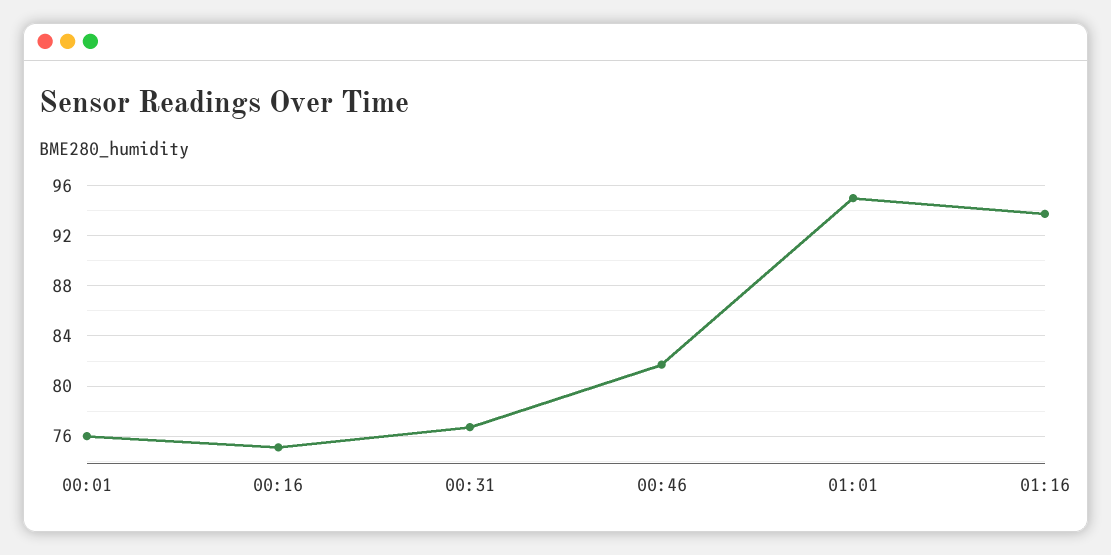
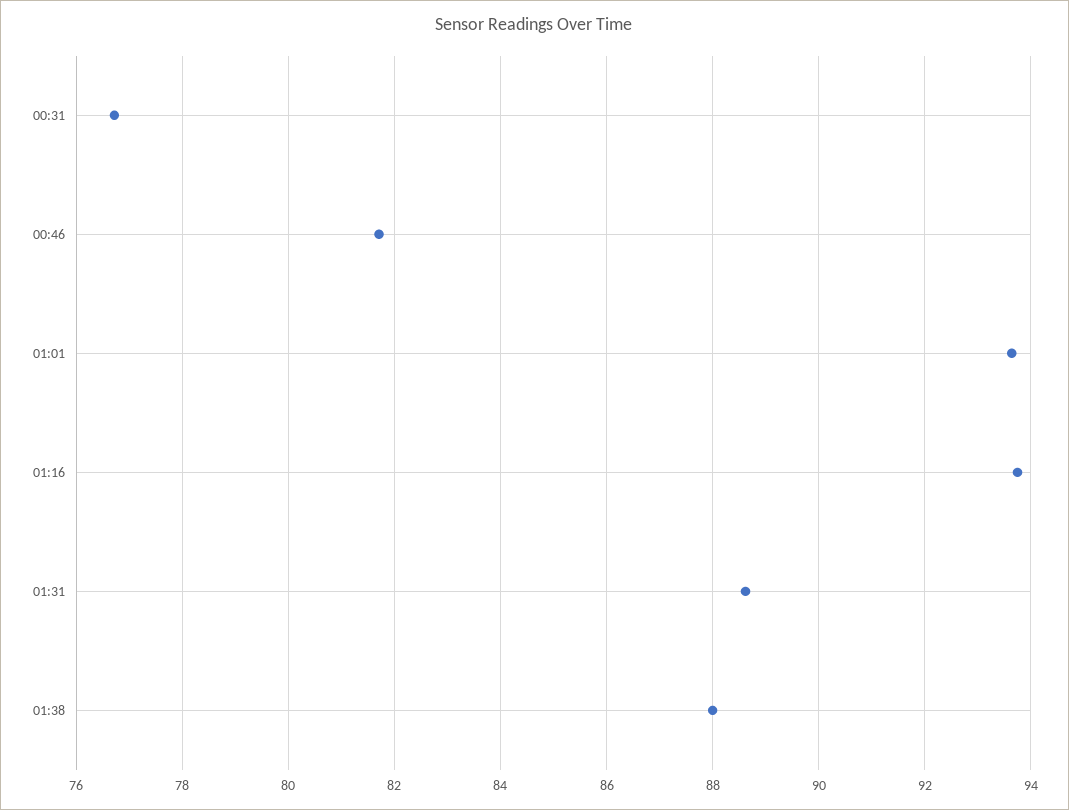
00:01: 76 -> none
00:16: 75 -> none
01:01: 95 -> 93.6
01:31: none -> 88.6
01:38: none -> 88

